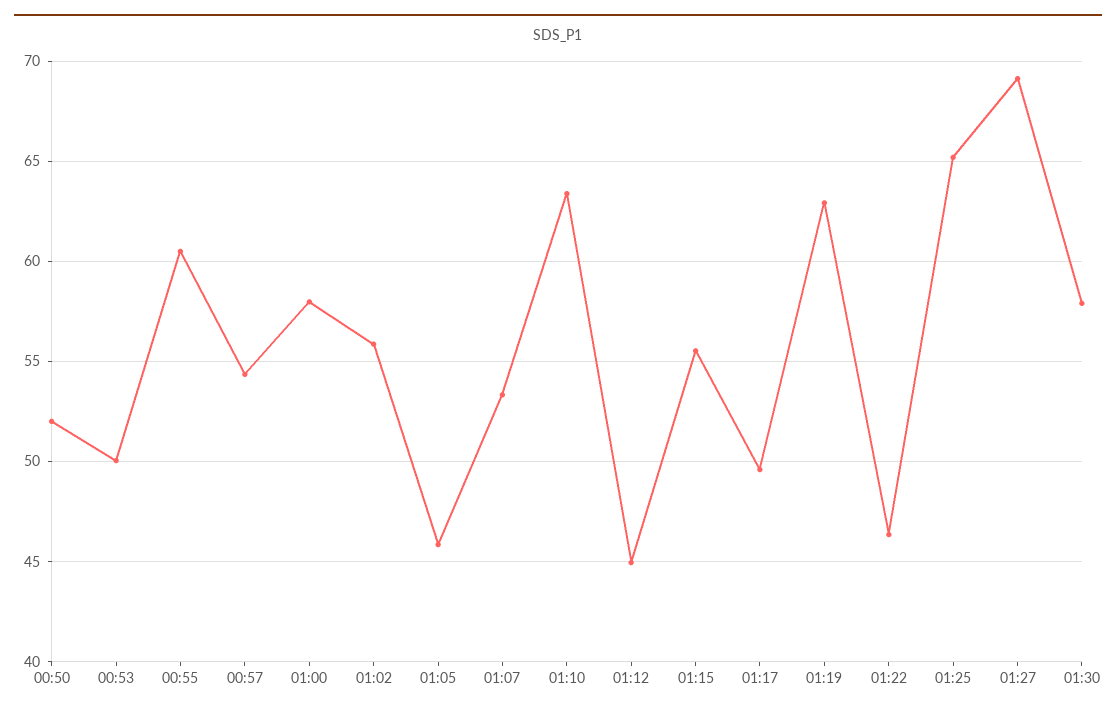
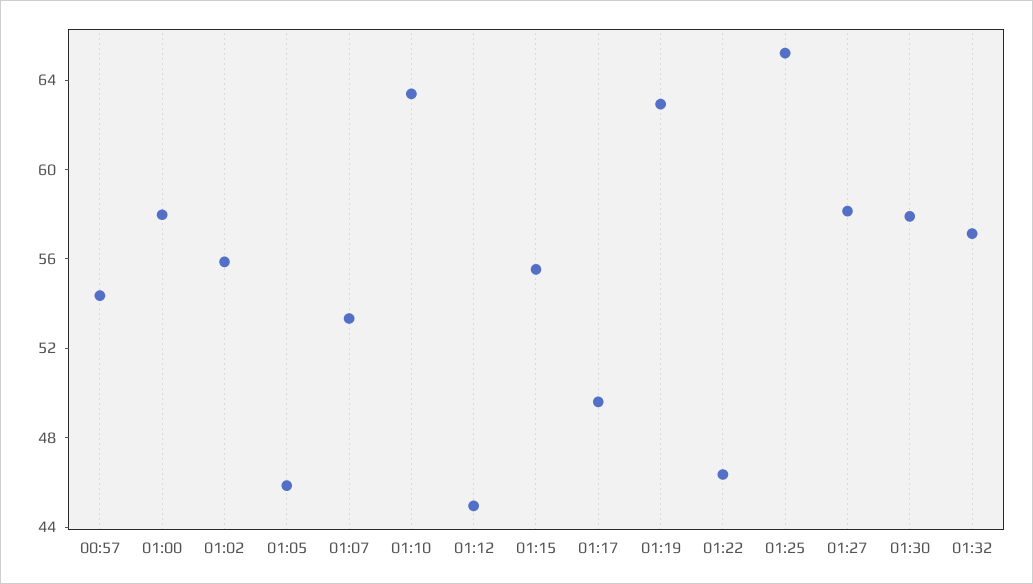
00:50: 52 -> none
00:53: 50 -> none
00:55: 60.5 -> none
01:27: 69 -> 58
01:32: none -> 57

